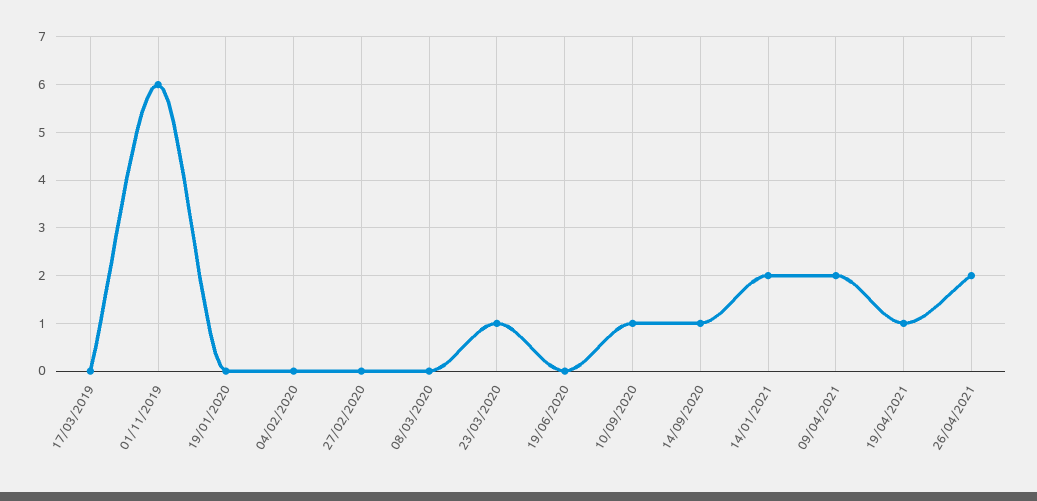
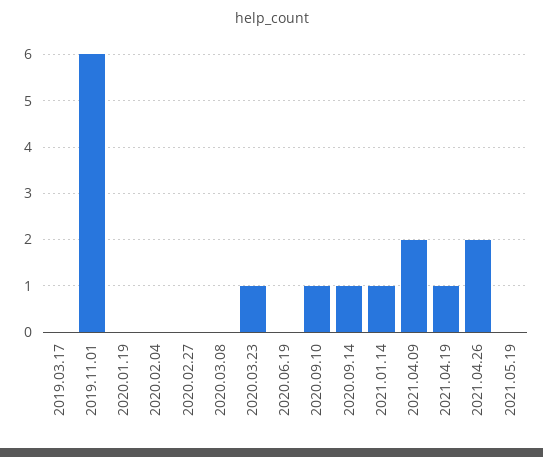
14/01/2021: 2 -> 1
2021.05.19: none -> 0

